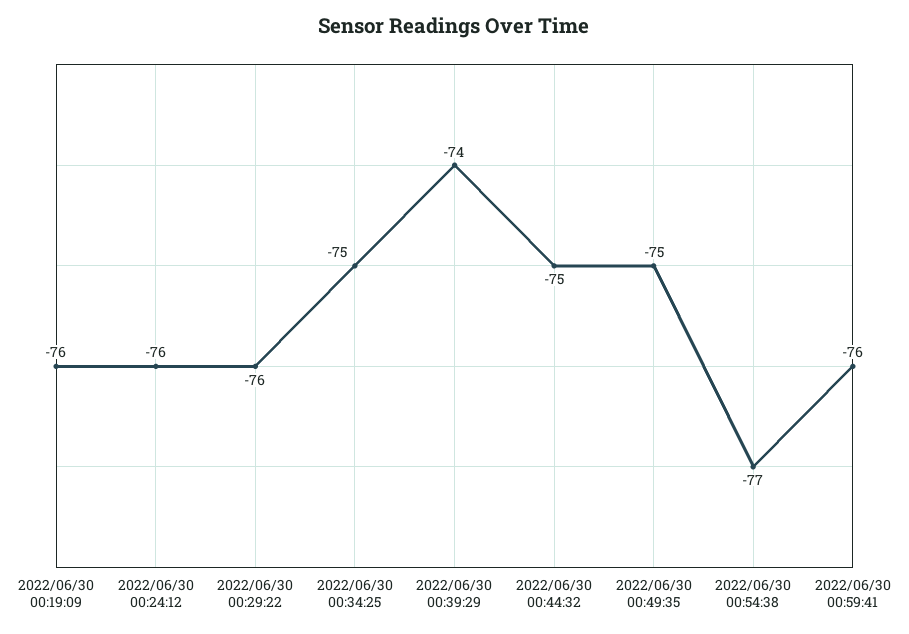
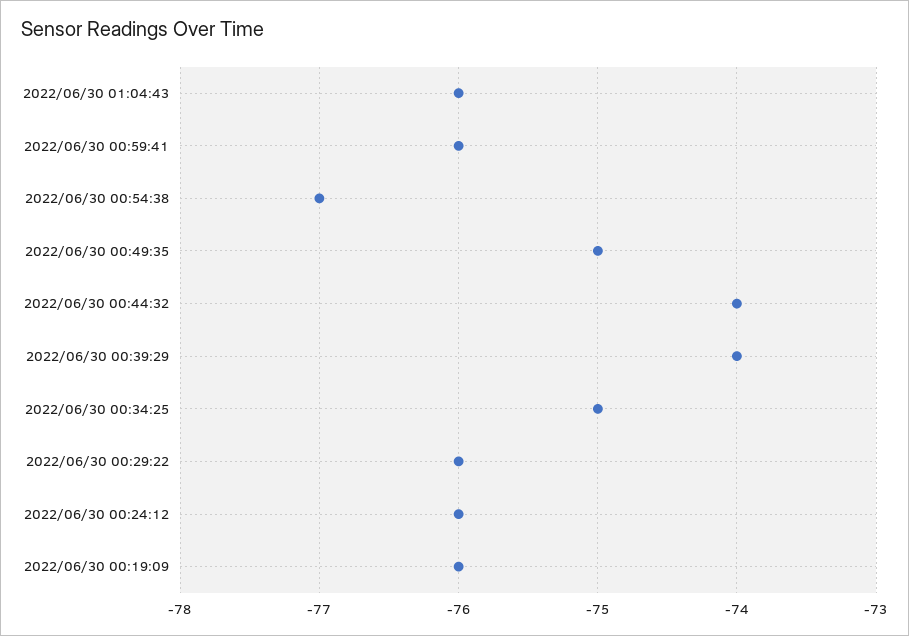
2022/06/30 00:44:32: -75 -> -74
2022/06/30 01:04:43: none -> -76

